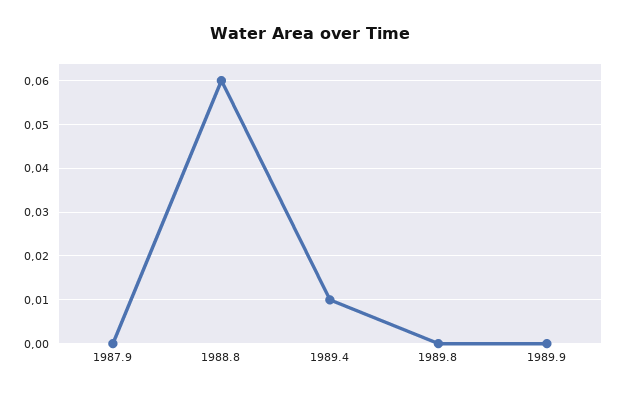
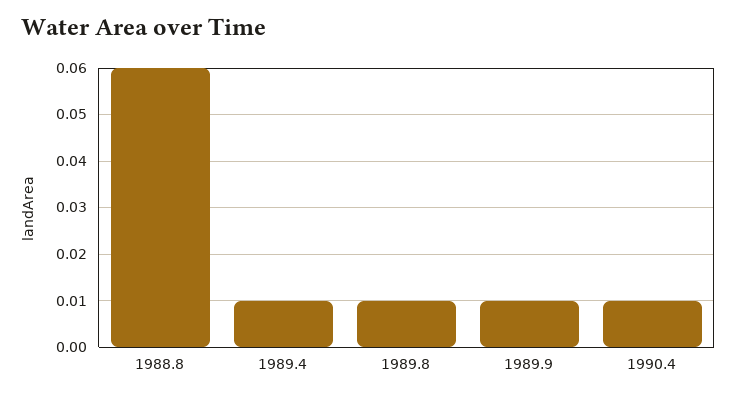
1987.9: 0 -> none
1989.8: 0 -> 0.01
1989.9: 0 -> 0.01
1990.4: none -> 0.01

